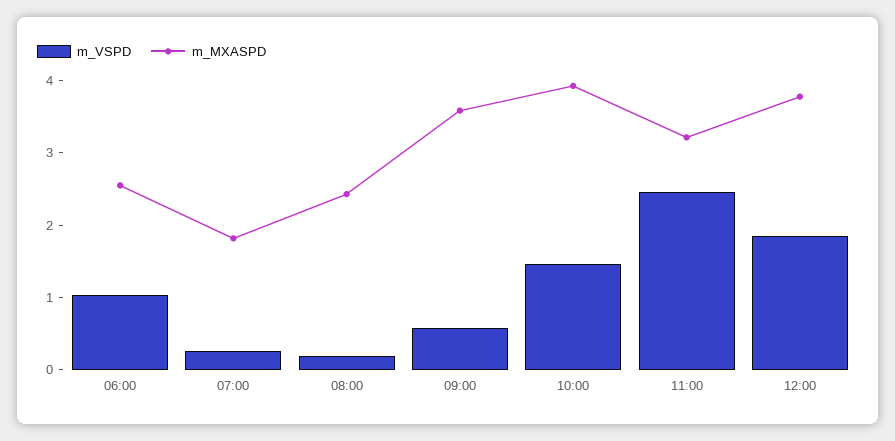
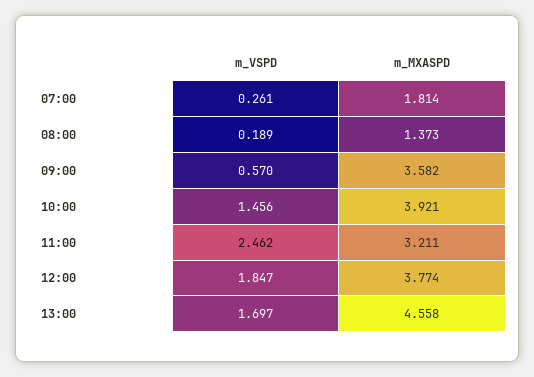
m_VSPD, 06:00: 1 -> none
m_MXASPD, 06:00: 2.6 -> none
m_MXASPD, 08:00: 2.4 -> 1.373
m_VSPD, 13:00: none -> 1.697
m_MXASPD, 13:00: none -> 4.558

